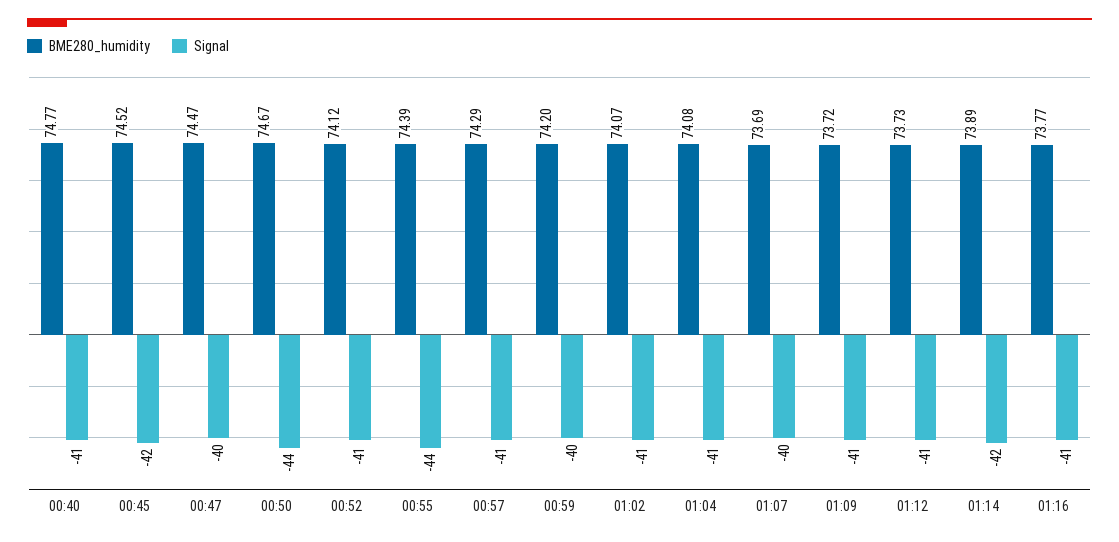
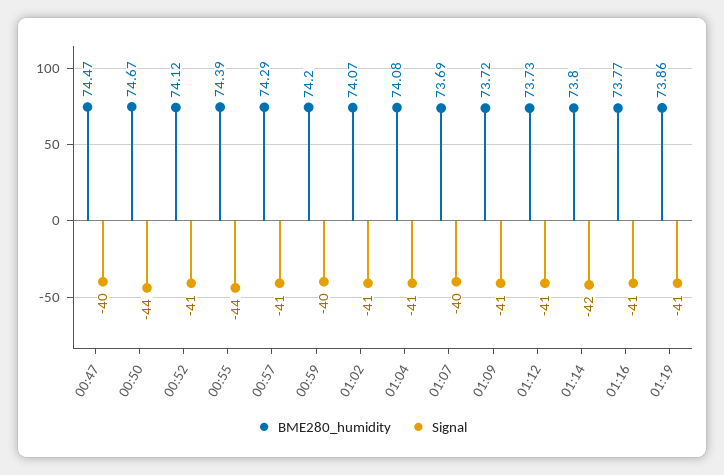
BME280_humidity, 00:40: 74.77 -> none
Signal, 00:40: -41 -> none
BME280_humidity, 00:45: 74.52 -> none
Signal, 00:45: -42 -> none
BME280_humidity, 01:14: 73.89 -> 73.8
BME280_humidity, 01:19: none -> 73.86
Signal, 01:19: none -> -41

